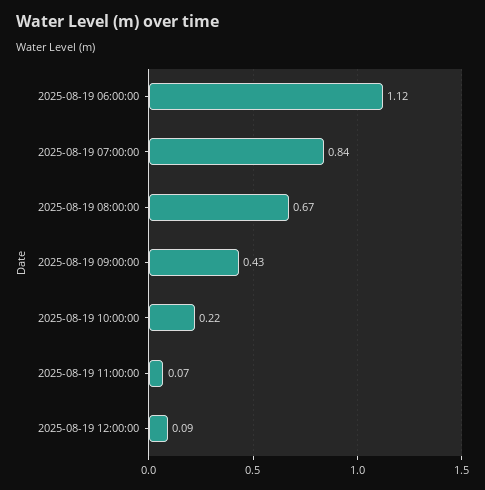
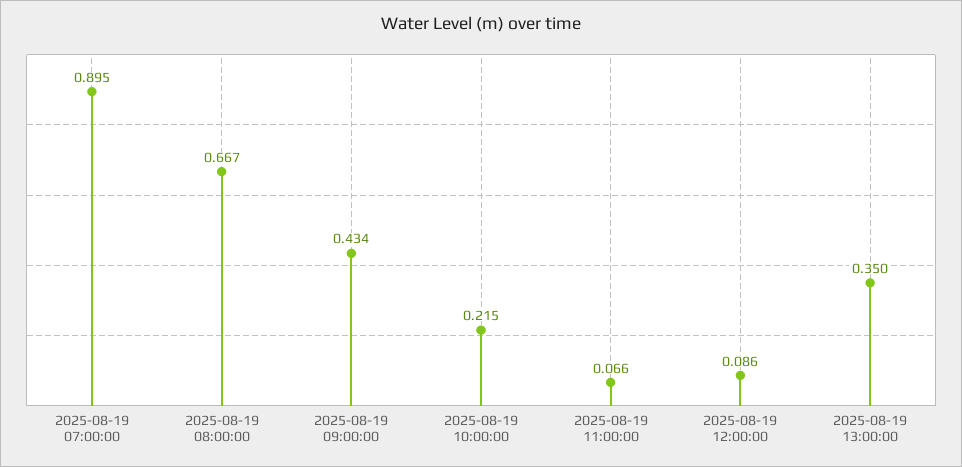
2025-08-19 06:00:00: 1.12 -> none
2025-08-19 07:00:00: 0.84 -> 0.895
2025-08-19 13:00:00: none -> 0.35

